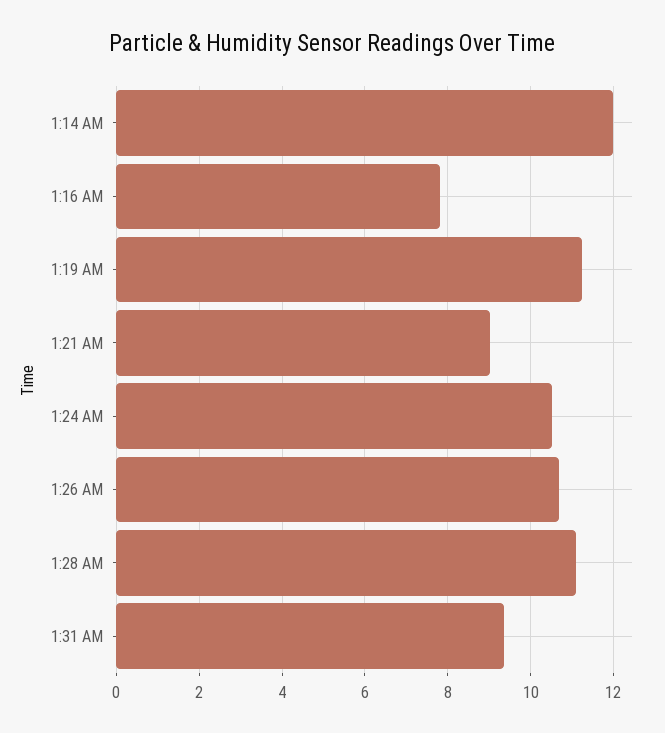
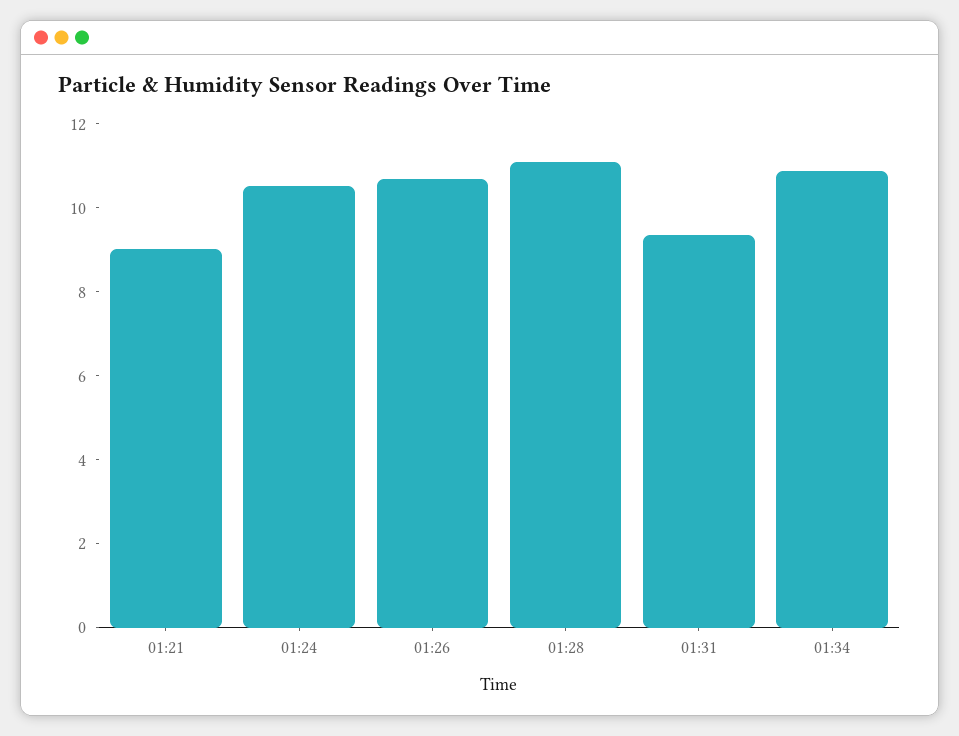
1:14 AM: 12 -> none
1:16 AM: 7.8 -> none
1:19 AM: 11.2 -> none
01:34: none -> 11

